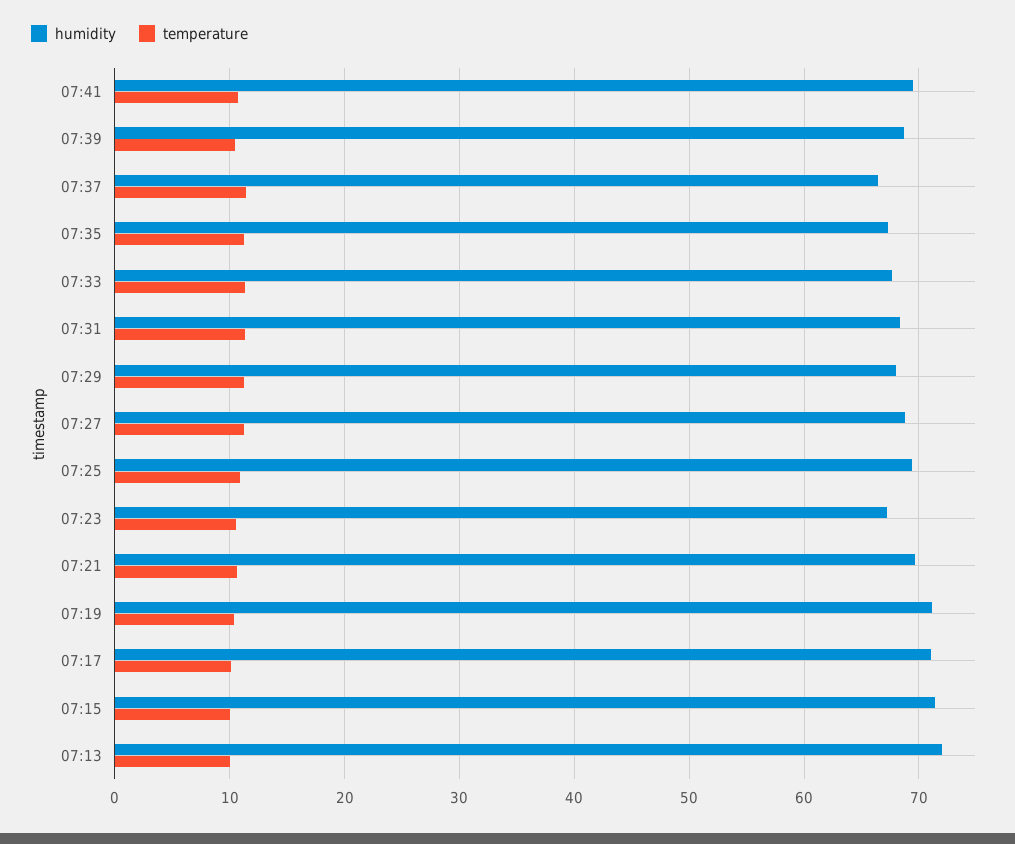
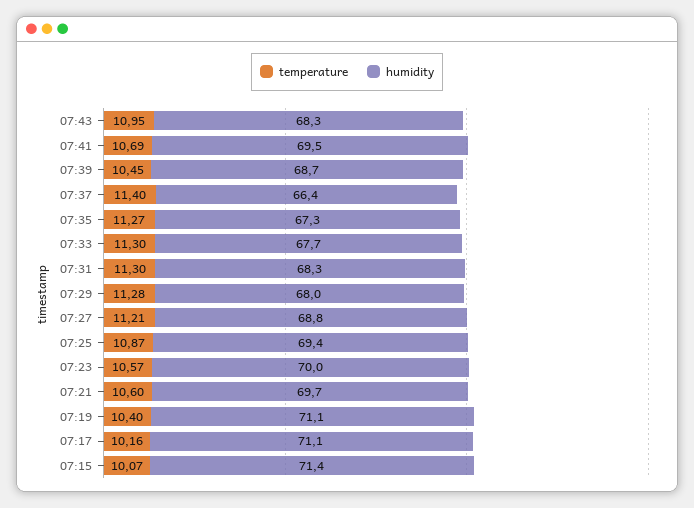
humidity, 07:23: 67 -> 70
humidity, 07:13: 72 -> none
temperature, 07:13: 10 -> none
temperature, 07:43: none -> 10.95
humidity, 07:43: none -> 68.3

